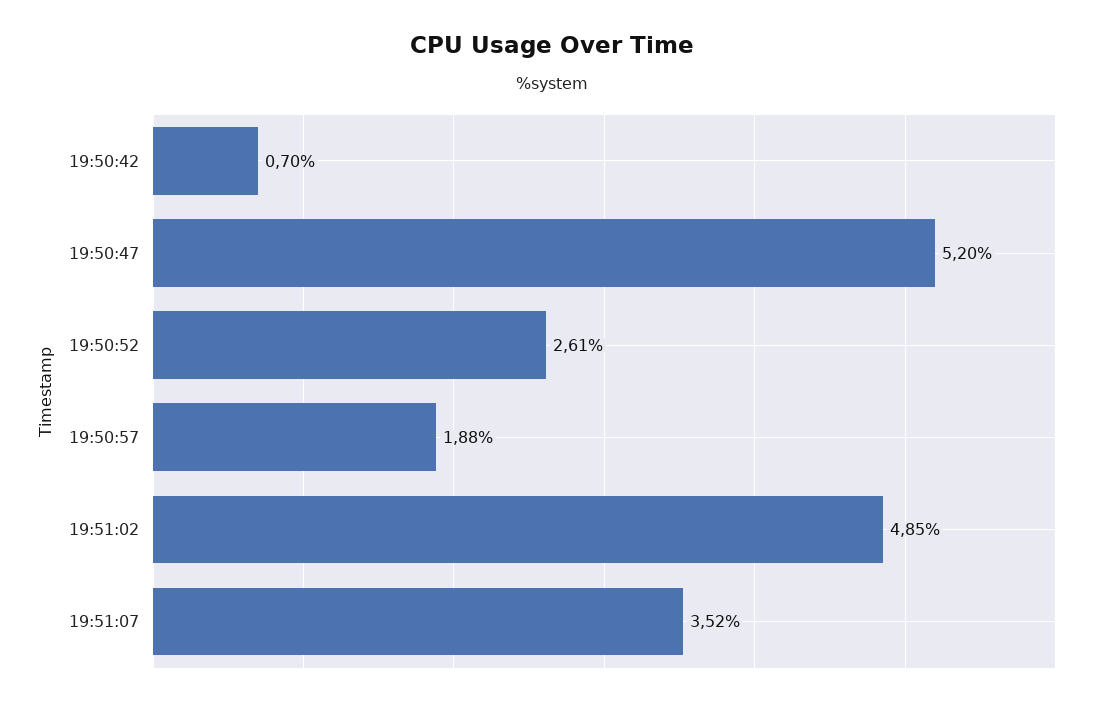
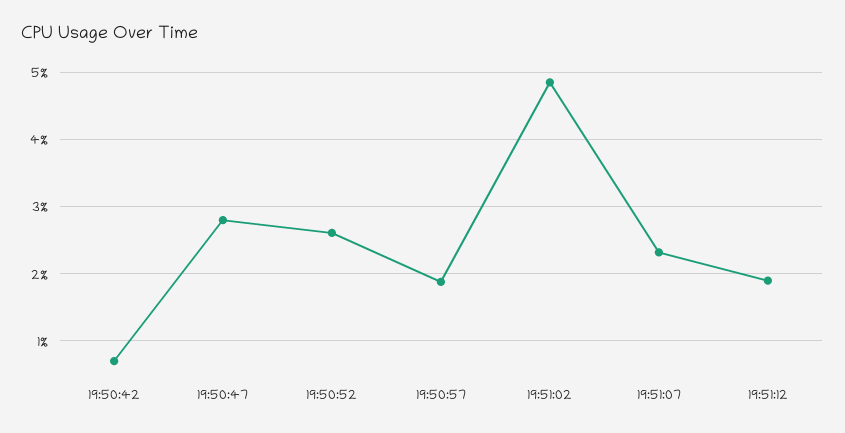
19:50:47: 5.2 -> 2.8
19:51:07: 3.52 -> 2.3
19:51:12: none -> 1.9

